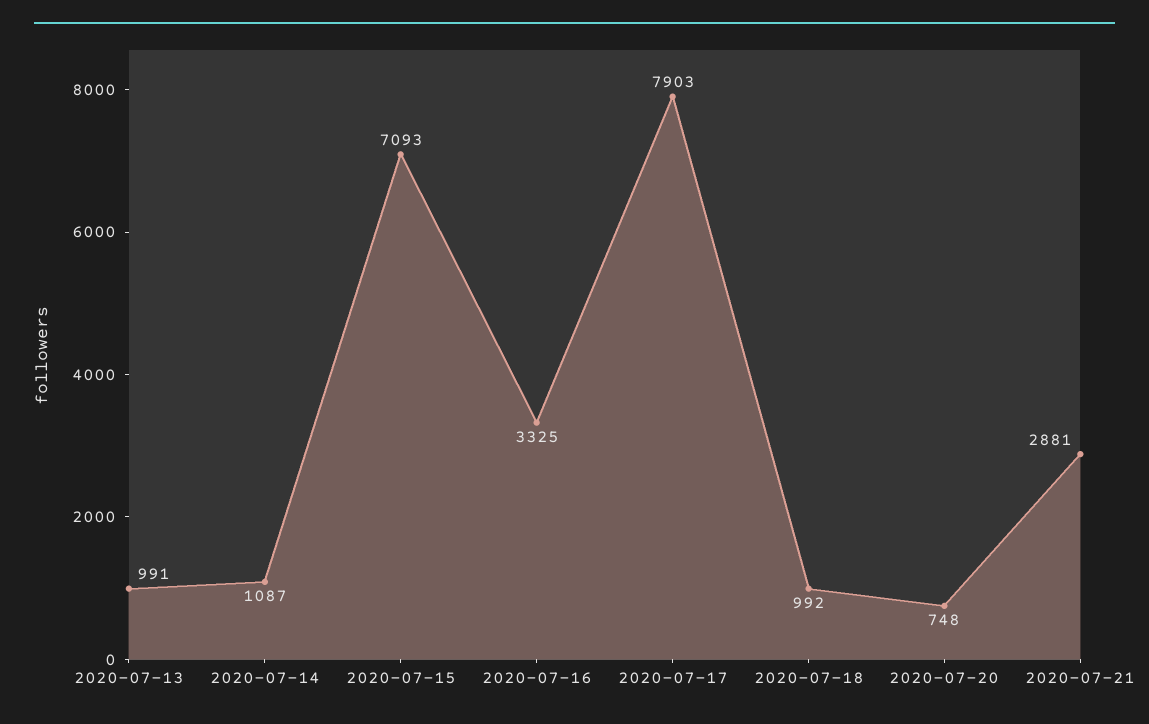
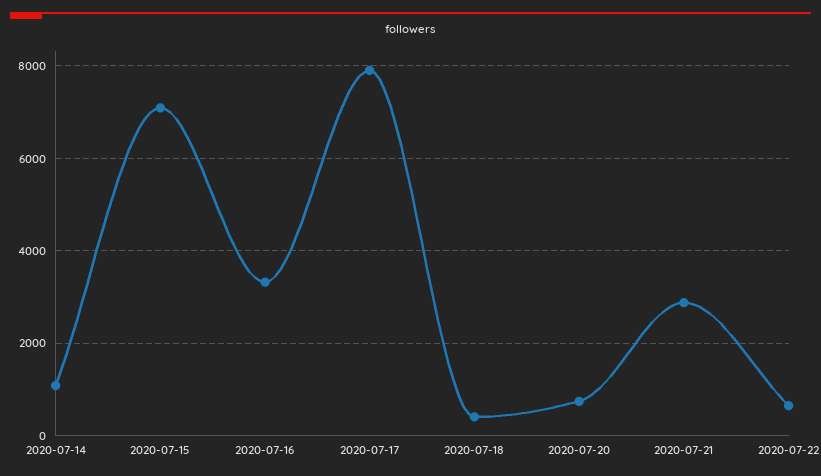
2020-07-13: 991 -> none
2020-07-18: 992 -> 400
2020-07-22: none -> 600

